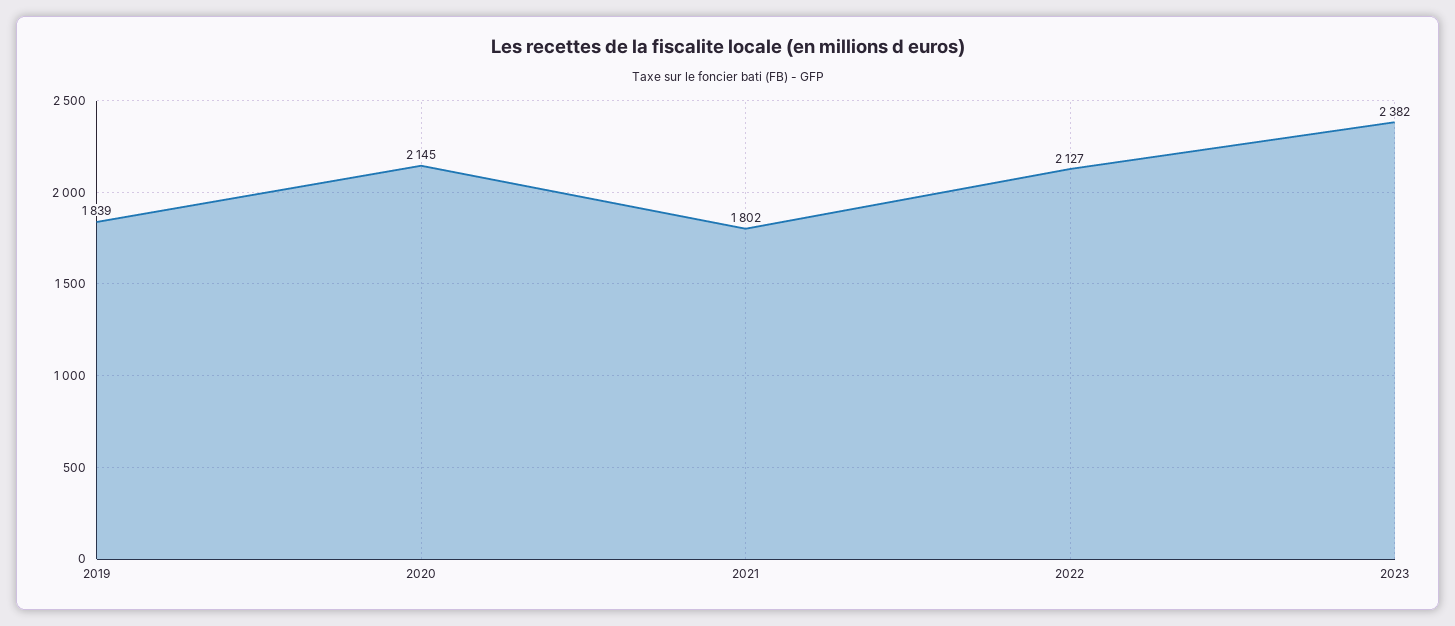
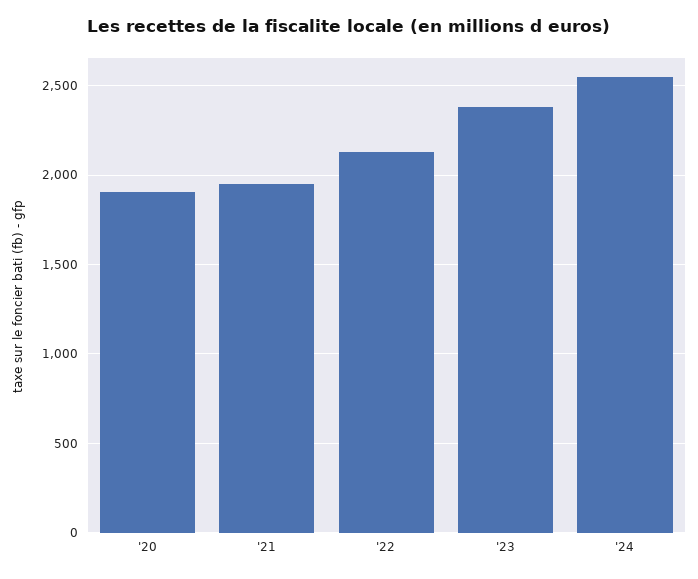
2019: 1839 -> none
2020: 2145 -> 1900
2021: 1802 -> 1950
'24: none -> 2550

